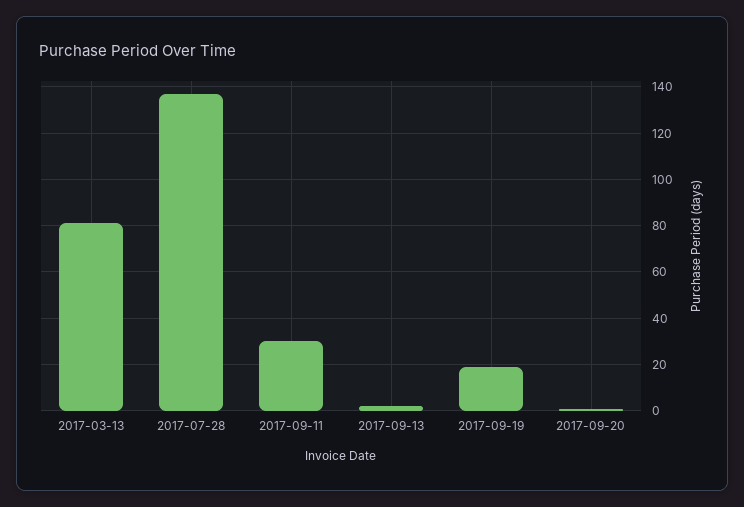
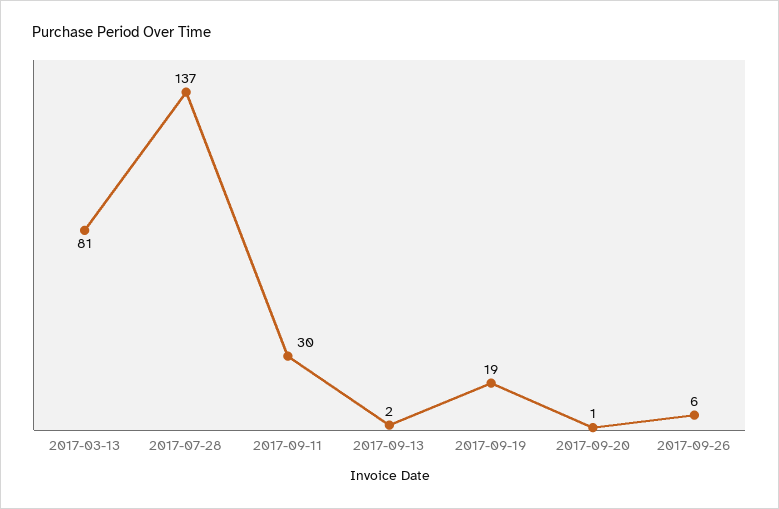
2017-09-26: none -> 6

